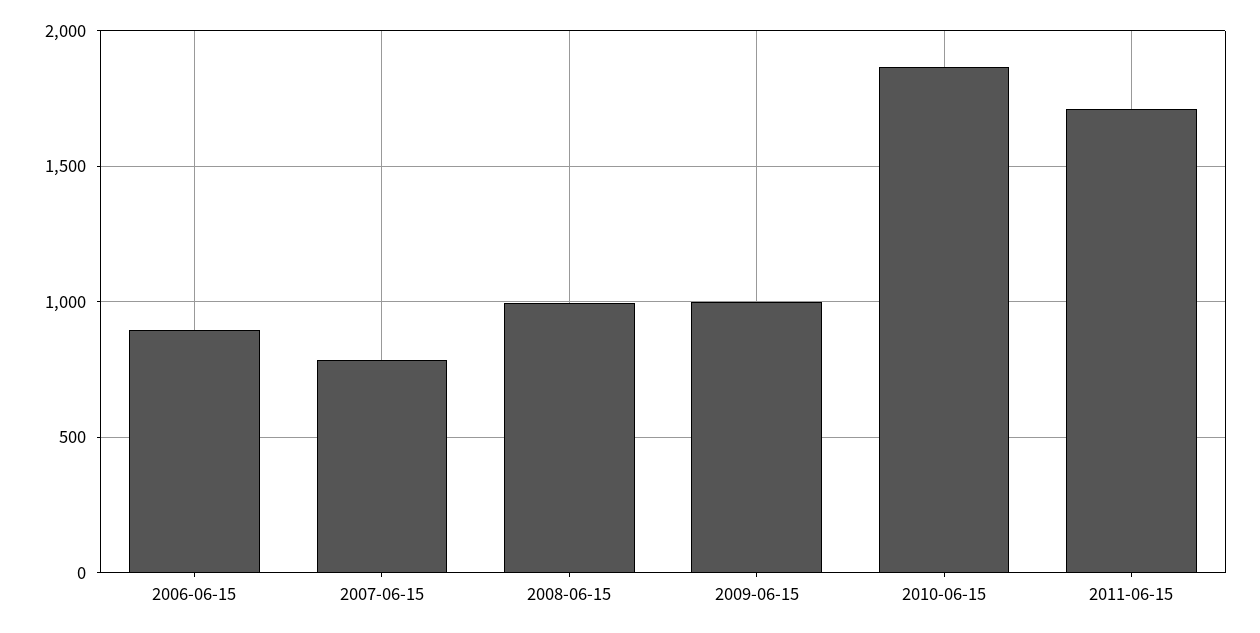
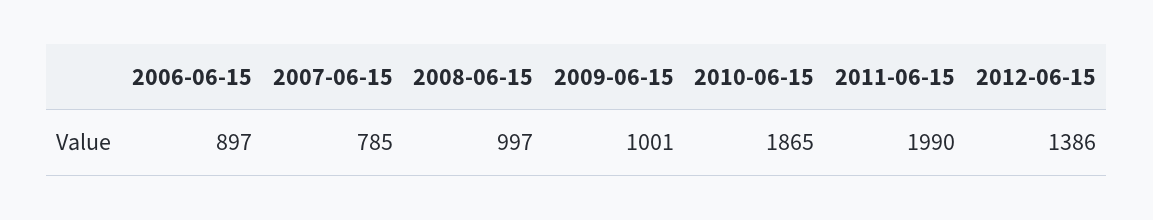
2011-06-15: 1700 -> 1990
2012-06-15: none -> 1386

